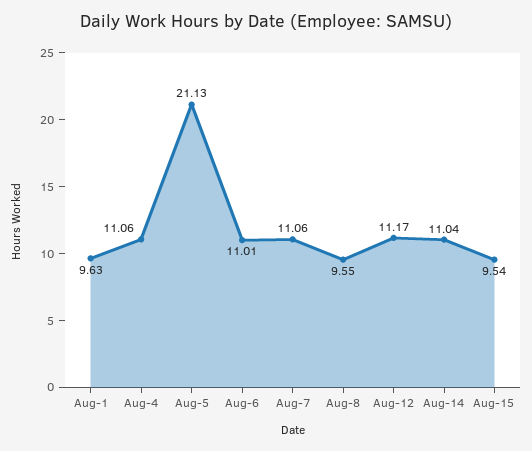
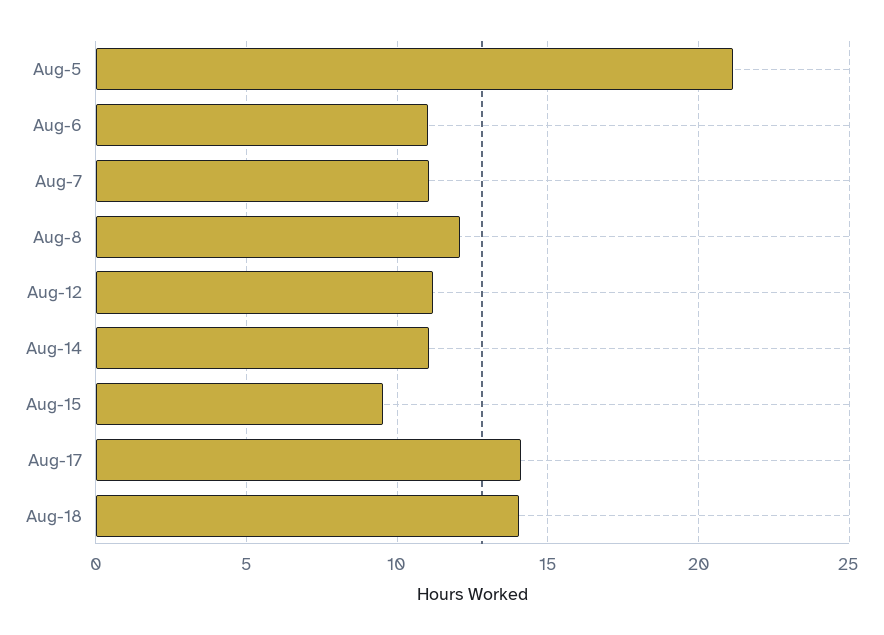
Aug-1: 9.63 -> none
Aug-4: 11.06 -> none
Aug-8: 9.55 -> 12
Aug-17: none -> 14
Aug-18: none -> 14

